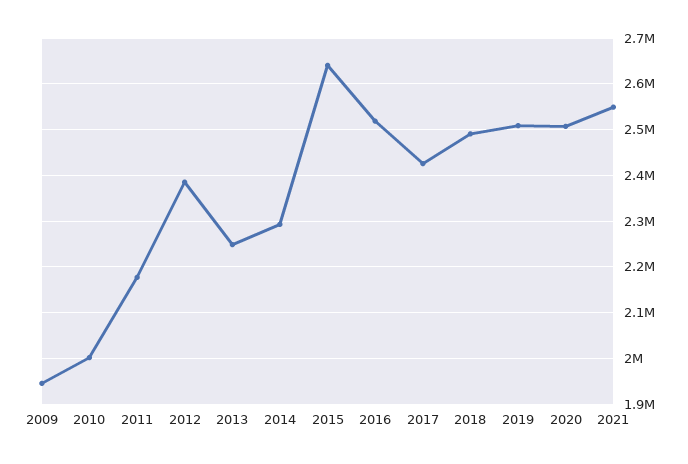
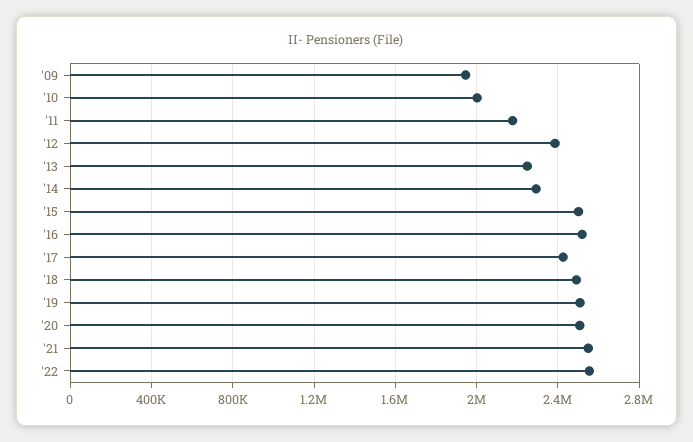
2015: 2640000 -> 2500000
'22: none -> 2550000

